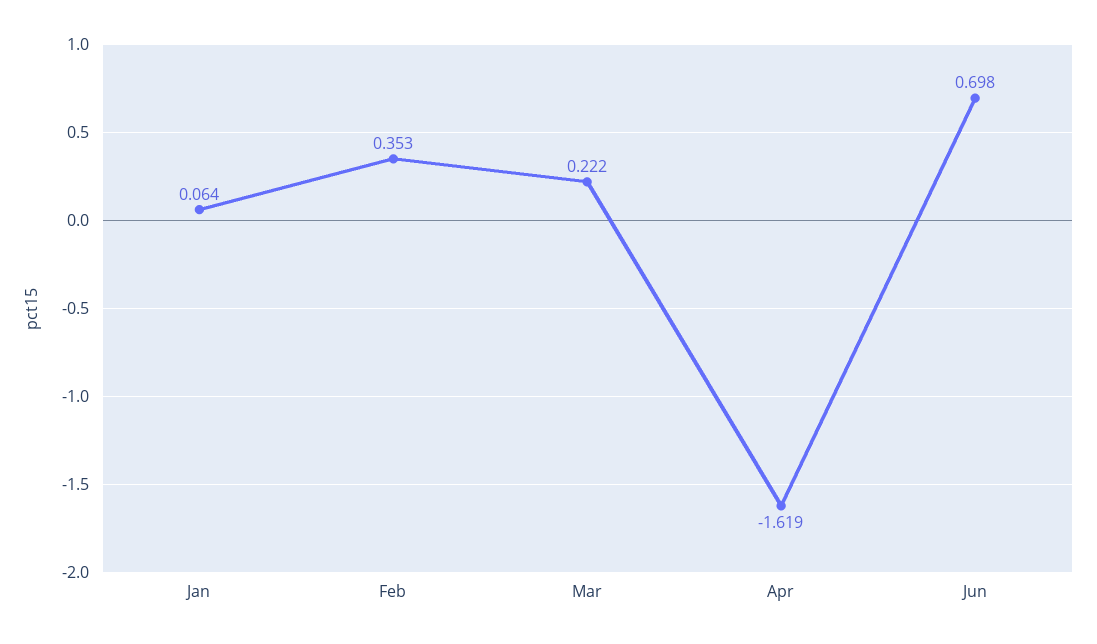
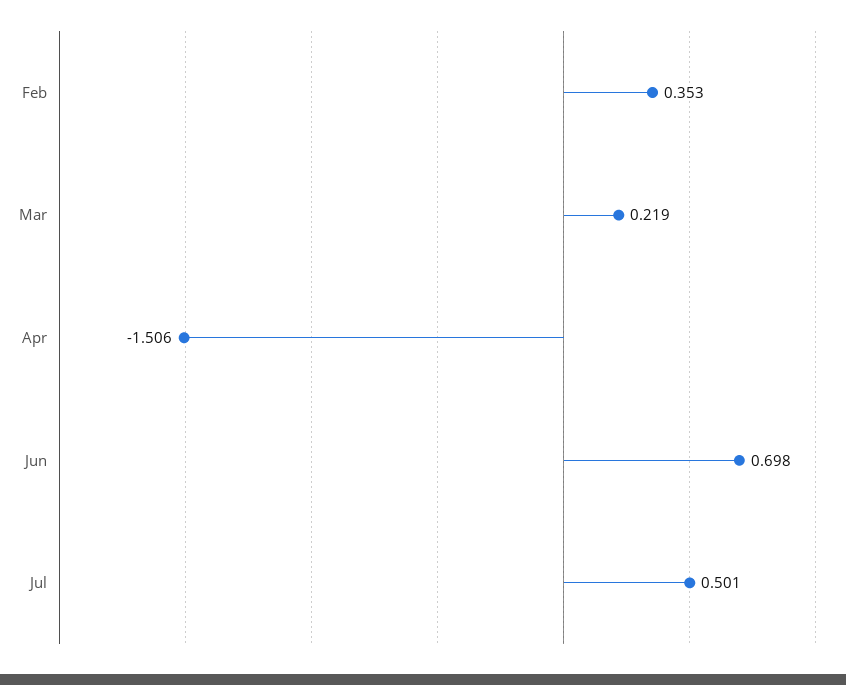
Jan: 0.064 -> none
Mar: 0.222 -> 0.219
Apr: -1.619 -> -1.506
Jul: none -> 0.501

